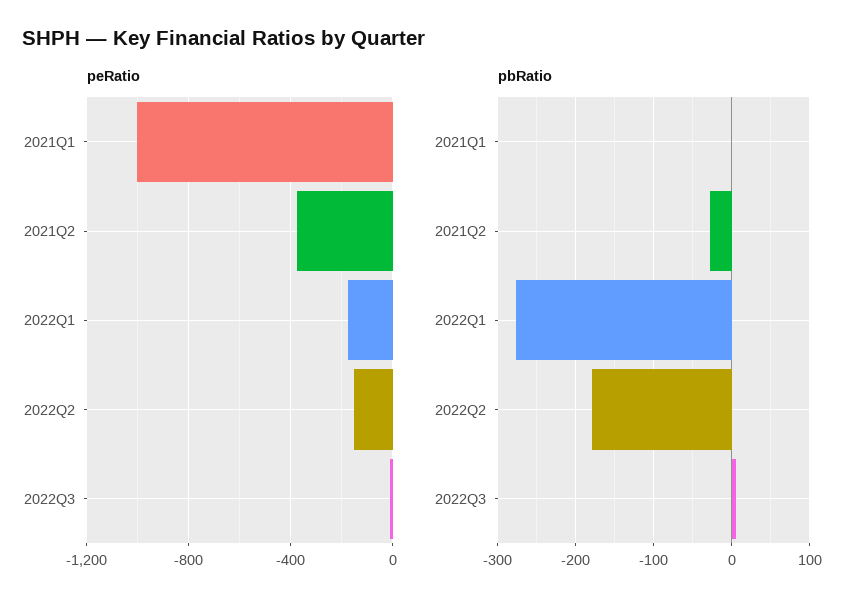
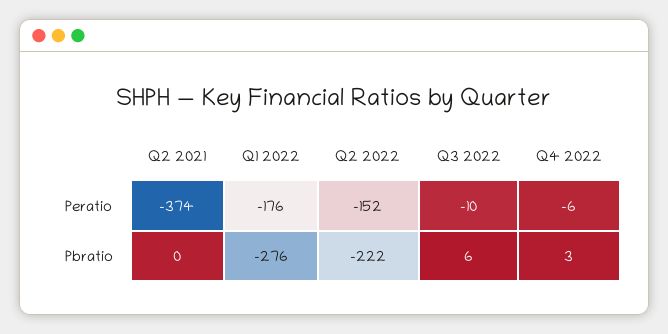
peRatio, 2021Q1: -1000 -> none
pbRatio, 2021Q1: 0 -> none
pbRatio, 2021Q2: -30 -> 0
pbRatio, 2022Q2: -180 -> -222
peRatio, Q4 2022: none -> -6
pbRatio, Q4 2022: none -> 3

